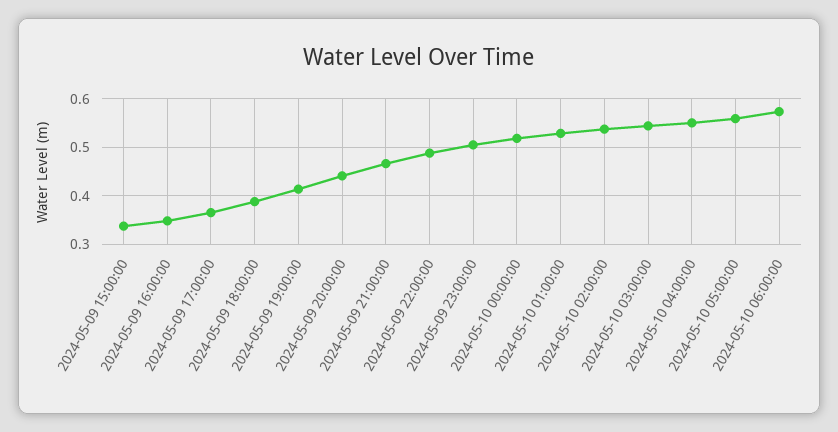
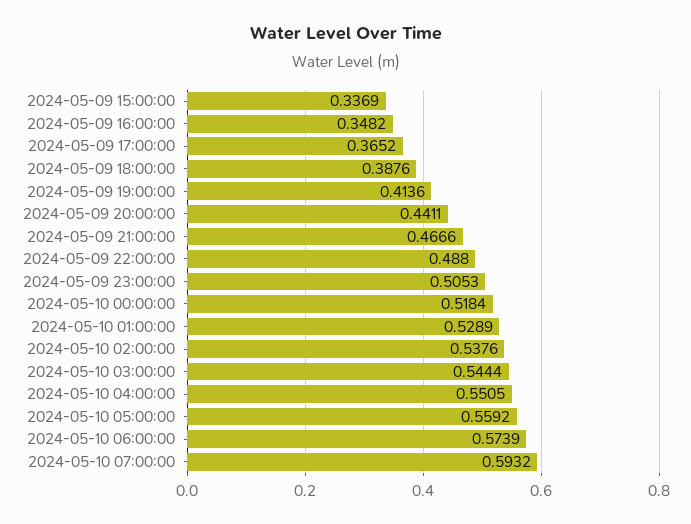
2024-05-10 07:00:00: none -> 0.5932

